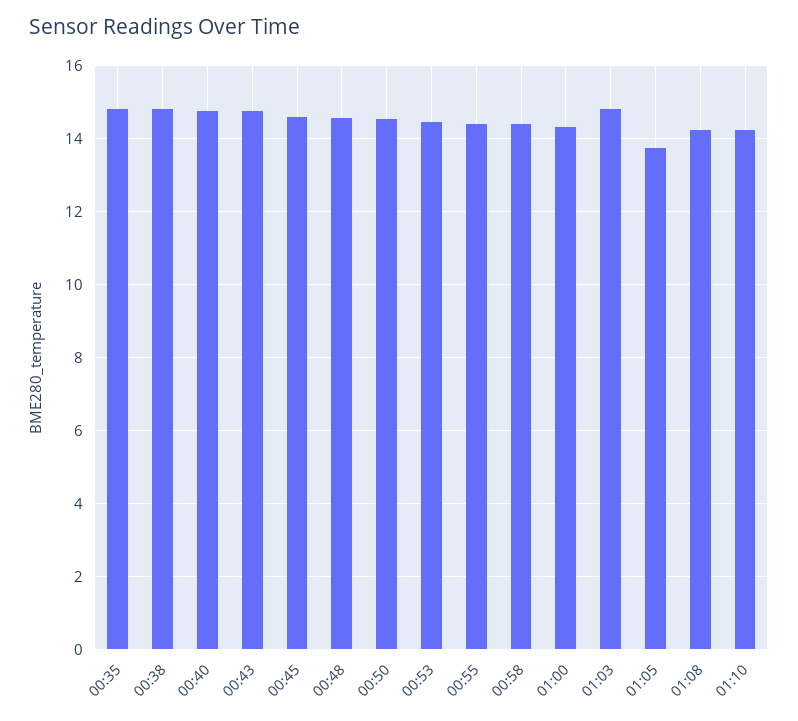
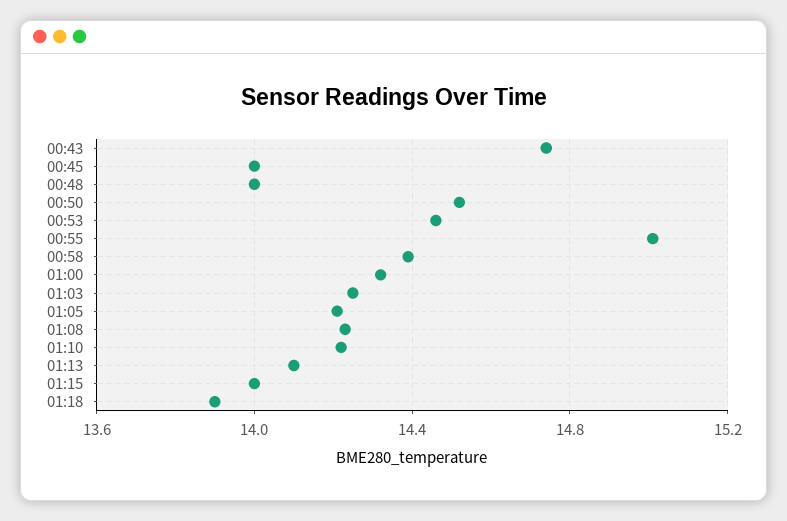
00:35: 14.8 -> none
00:38: 14.8 -> none
00:40: 14.8 -> none
00:45: 14.6 -> 14
00:48: 14.6 -> 14
00:55: 14.4 -> 15
01:03: 14.8 -> 14.25
01:05: 13.8 -> 14.2
01:13: none -> 14.1
01:15: none -> 14
01:18: none -> 13.9

